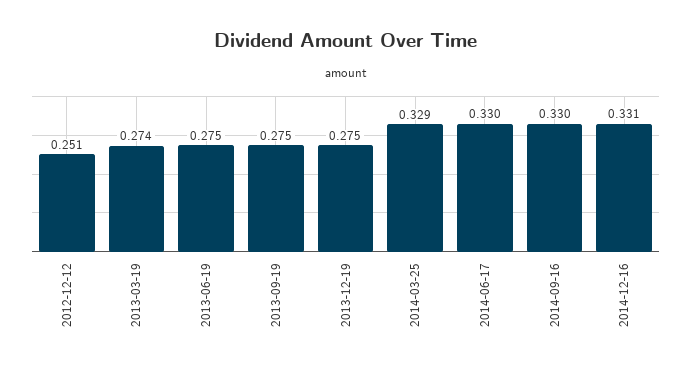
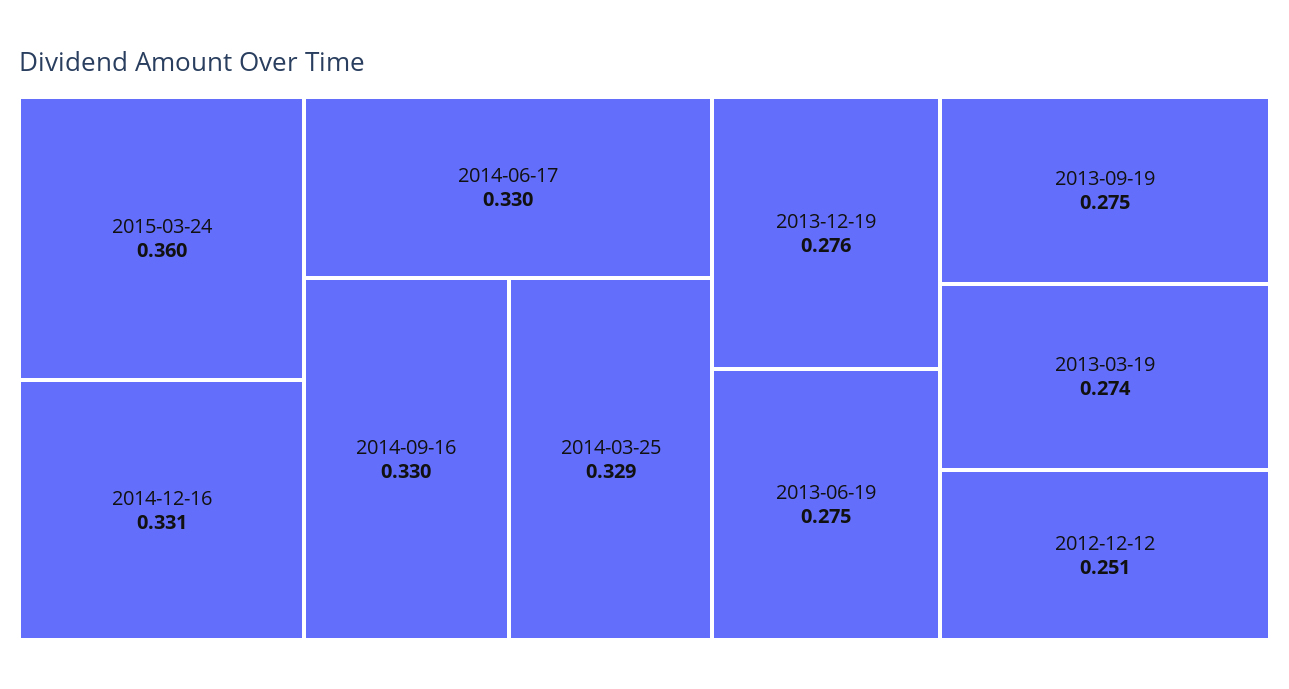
2013-12-19: 0.275 -> 0.276
2015-03-24: none -> 0.36

